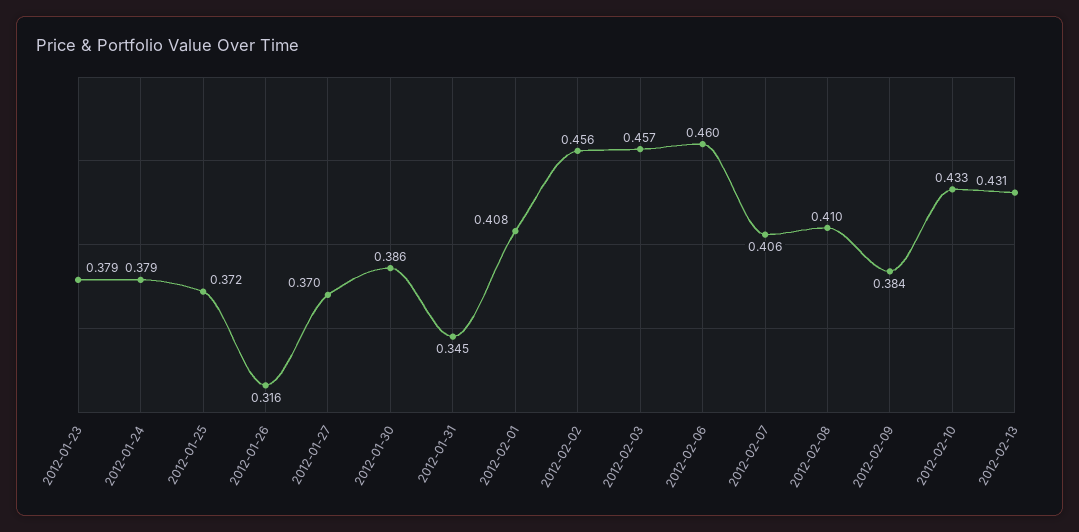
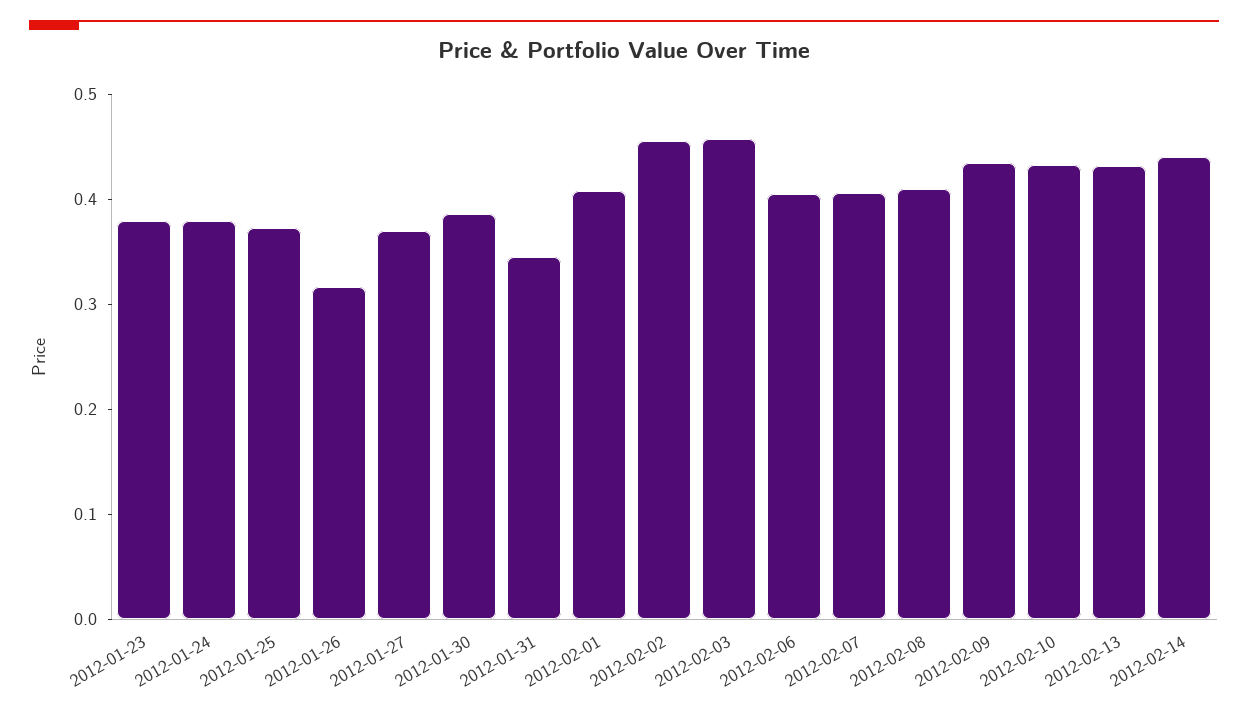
2012-02-06: 0.46 -> 0.4
2012-02-09: 0.384 -> 0.44
2012-02-14: none -> 0.44

